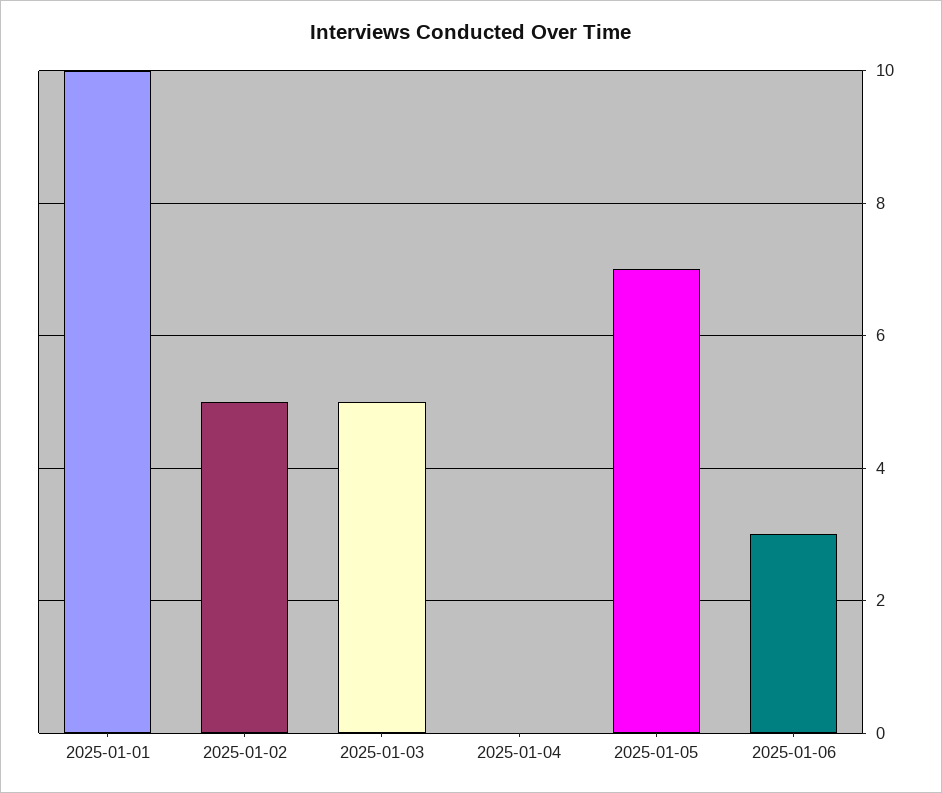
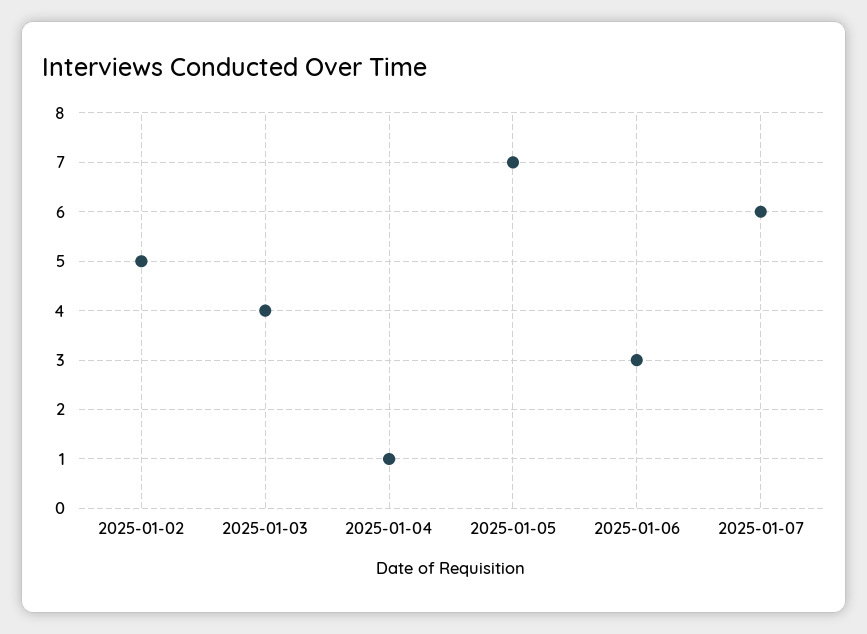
2025-01-01: 10 -> none
2025-01-03: 5 -> 4
2025-01-04: 0 -> 1
2025-01-07: none -> 6

